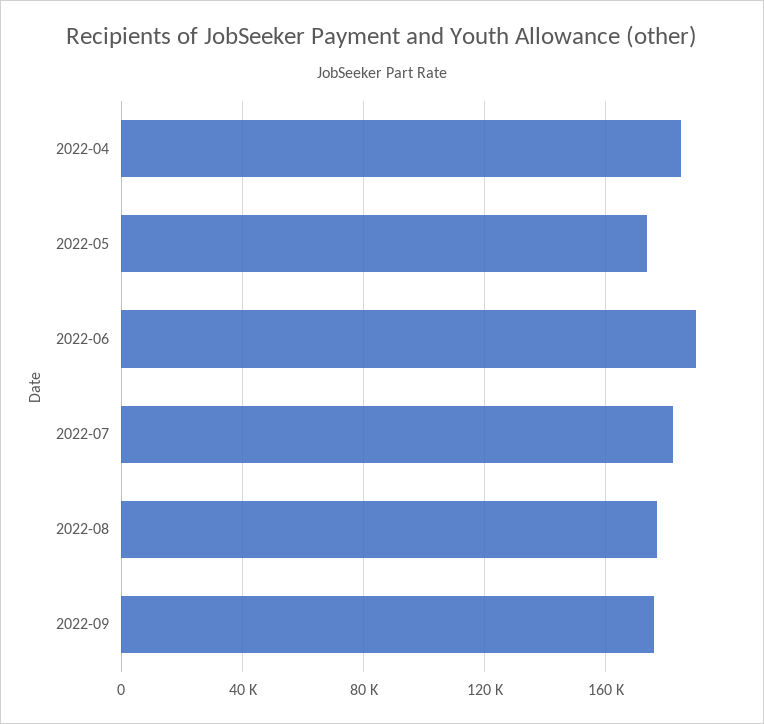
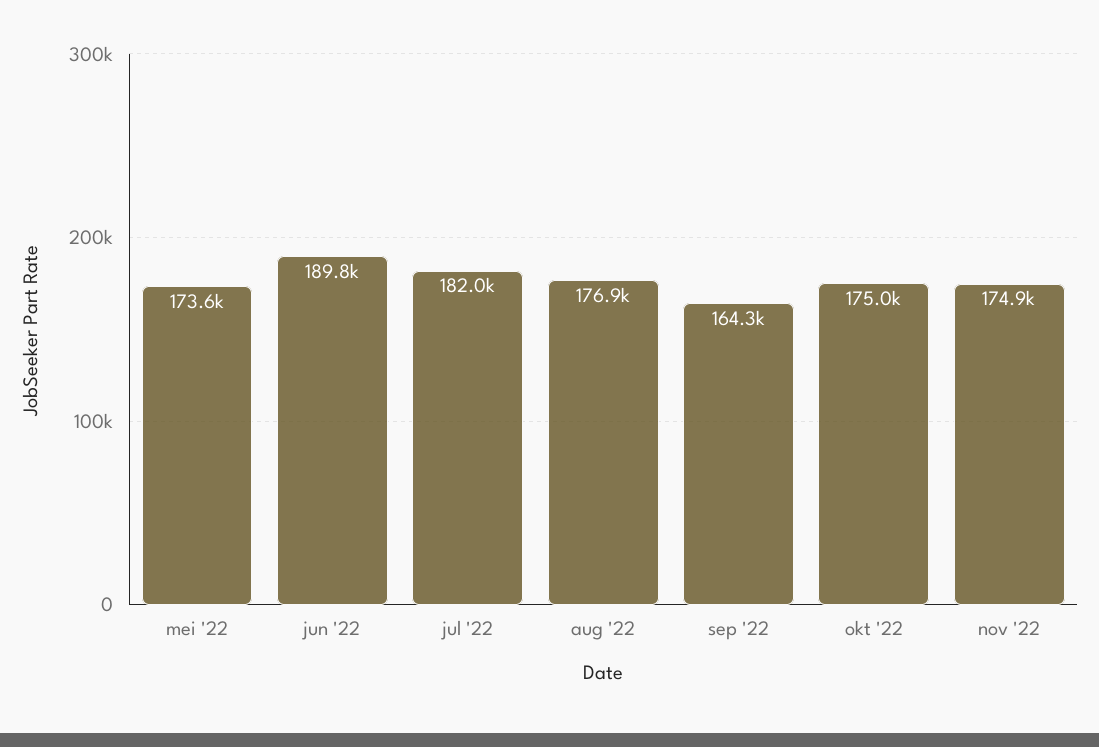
2022-04: 185000 -> none
2022-09: 175000 -> 164300
okt '22: none -> 175000
nov '22: none -> 174900

